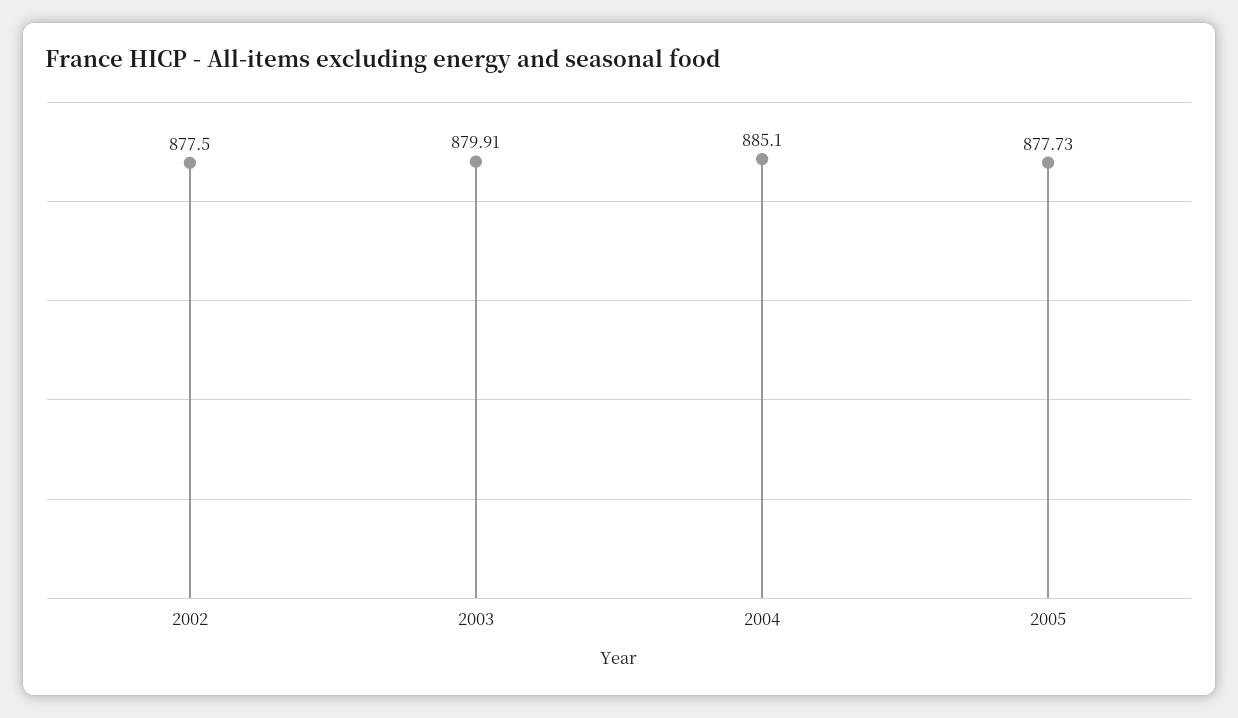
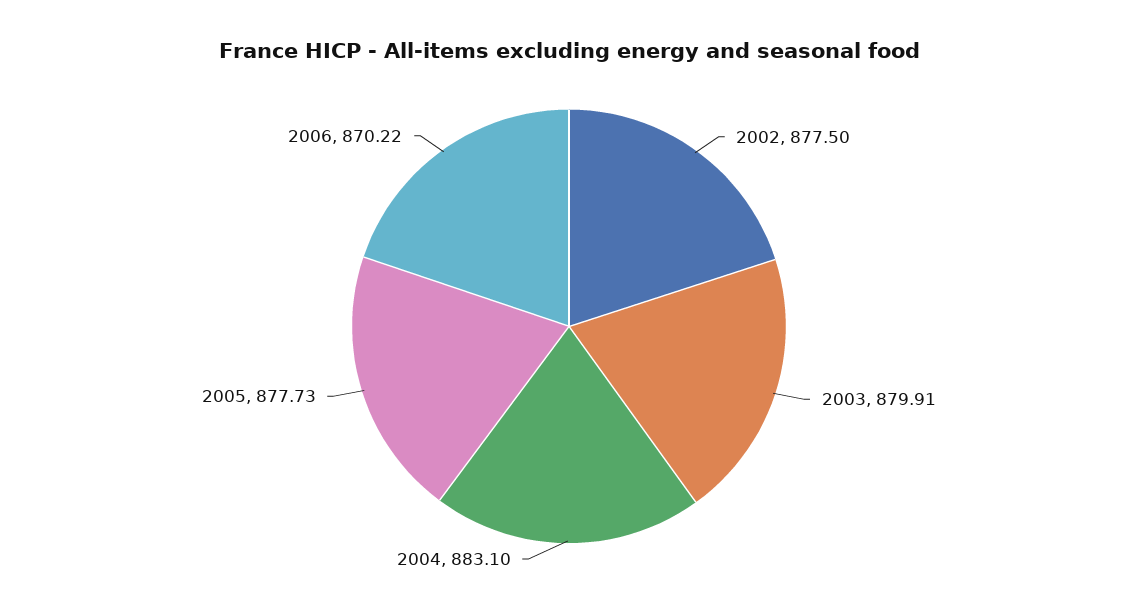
2004: 885.1 -> 883.1
2006: none -> 870.22

